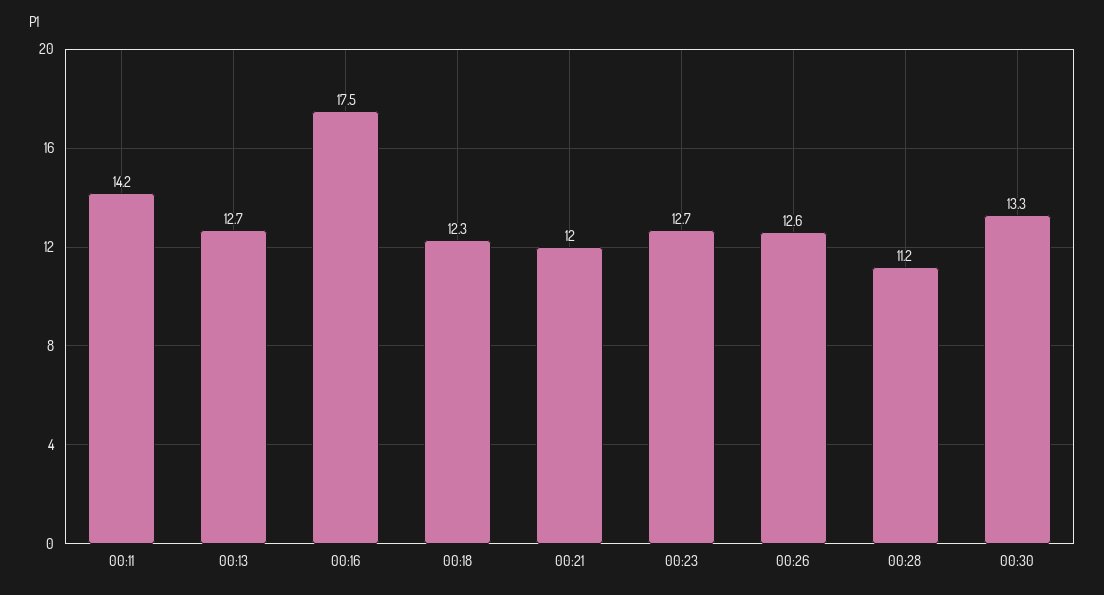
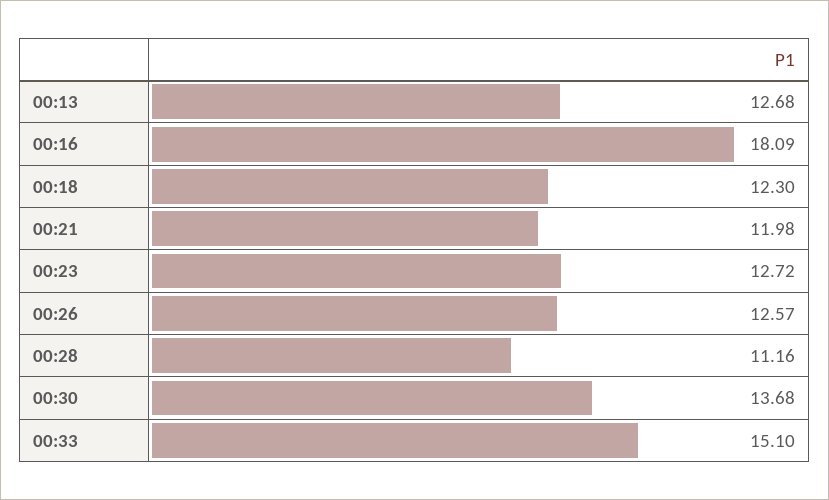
00:11: 14.2 -> none
00:16: 17.5 -> 18.09
00:30: 13.3 -> 13.68
00:33: none -> 15.1

